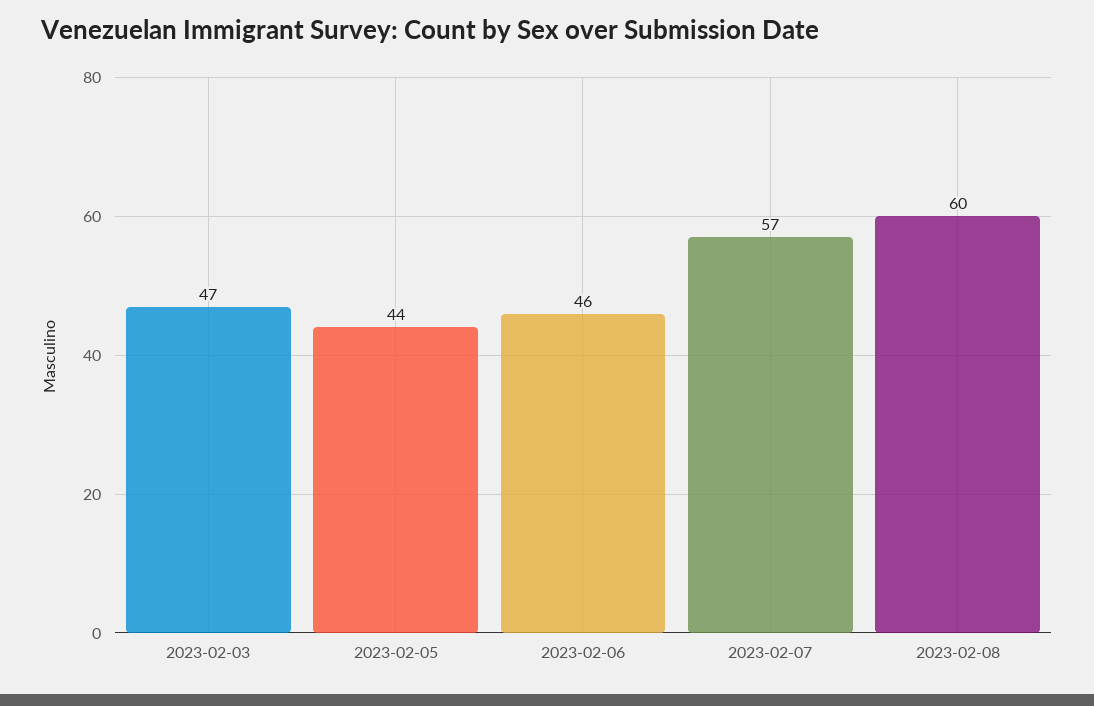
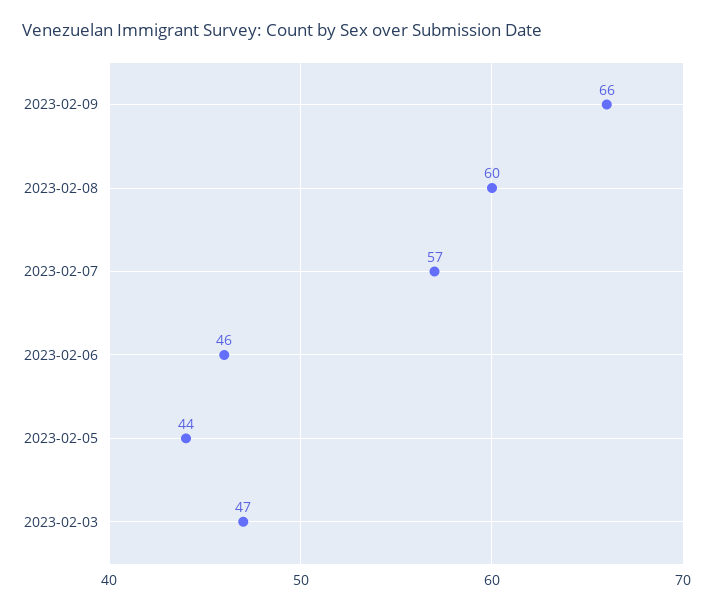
2023-02-09: none -> 66

